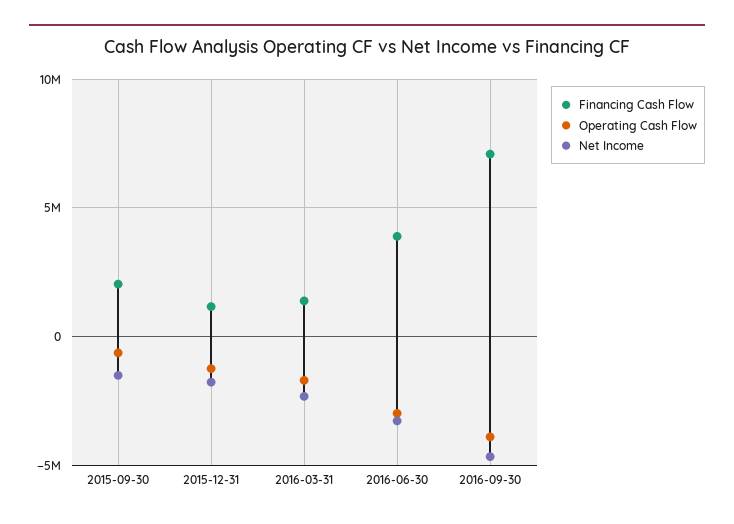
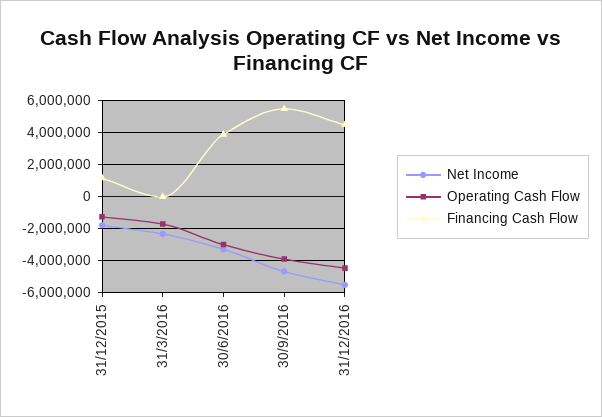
Financing Cash Flow, 2015-09-30: 2000000 -> none
Operating Cash Flow, 2015-09-30: -500000 -> none
Net Income, 2015-09-30: -1500000 -> none
Financing Cash Flow, 2016-03-31: 1500000 -> 0
Financing Cash Flow, 2016-09-30: 7000000 -> 5500000
Net Income, 31/12/2016: none -> -5500000
Operating Cash Flow, 31/12/2016: none -> -4500000
Financing Cash Flow, 31/12/2016: none -> 4500000

